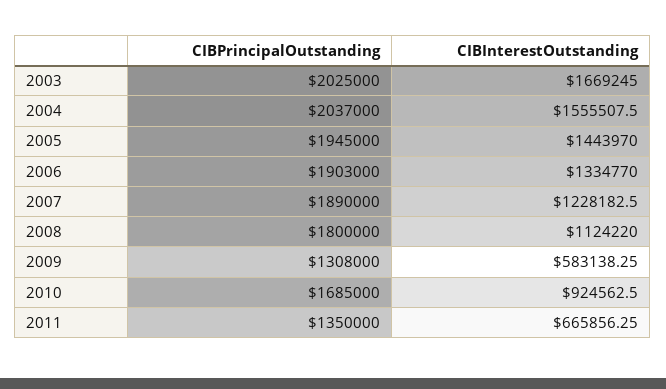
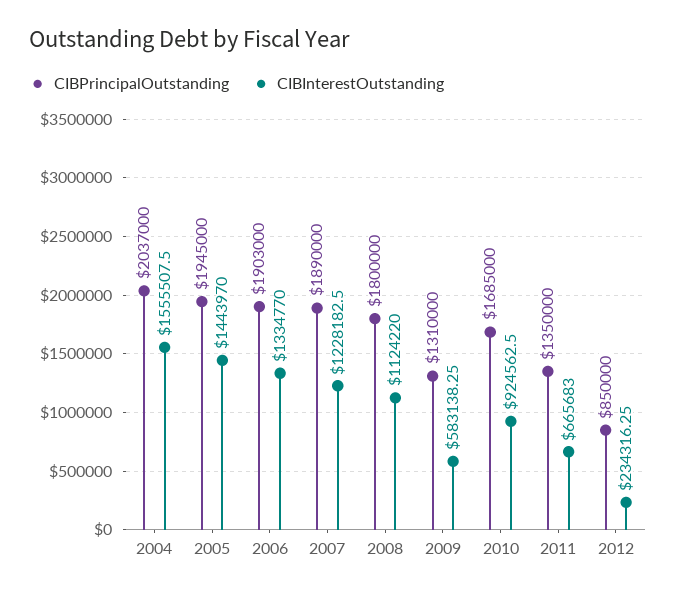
CIBPrincipalOutstanding, 2003: 2025000 -> none
CIBInterestOutstanding, 2003: 1669245 -> none
CIBPrincipalOutstanding, 2009: 1308000 -> 1310000
CIBInterestOutstanding, 2011: 665856.25 -> 665683
CIBPrincipalOutstanding, 2012: none -> 850000
CIBInterestOutstanding, 2012: none -> 234316.25

